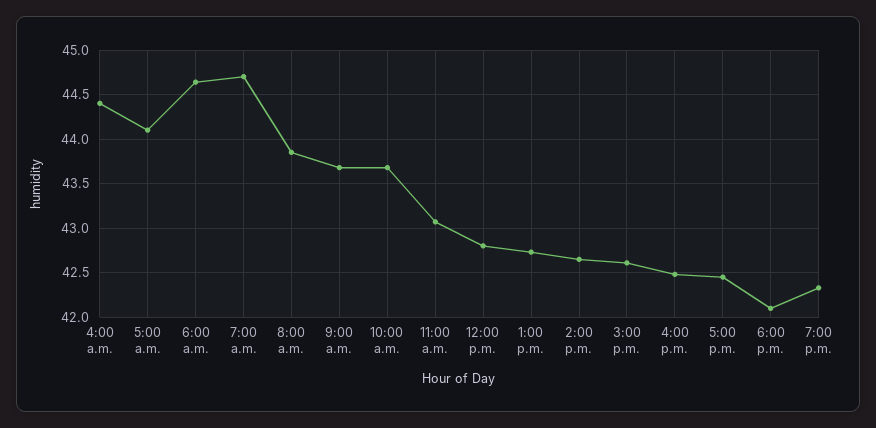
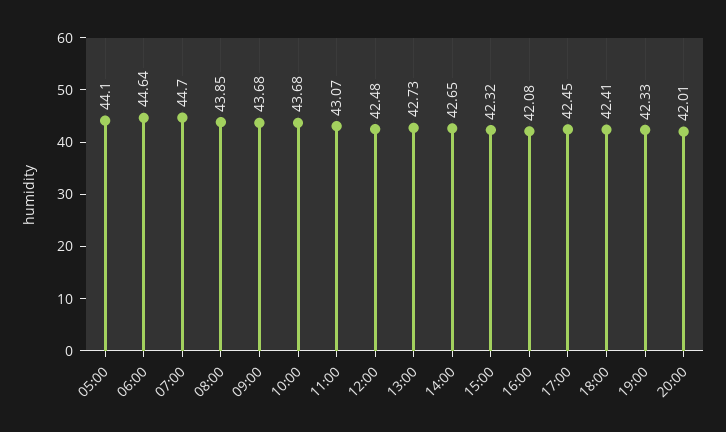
4:00 a.m.: 44.4 -> none
12:00 p.m.: 42.8 -> 42.48
3:00 p.m.: 42.6 -> 42.32
4:00 p.m.: 42.5 -> 42.08
6:00 p.m.: 42.1 -> 42.41
20:00: none -> 42.01

